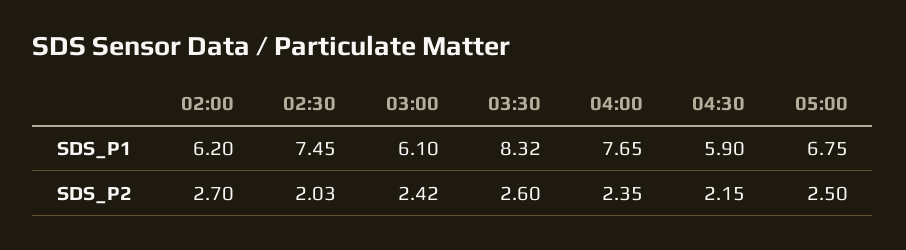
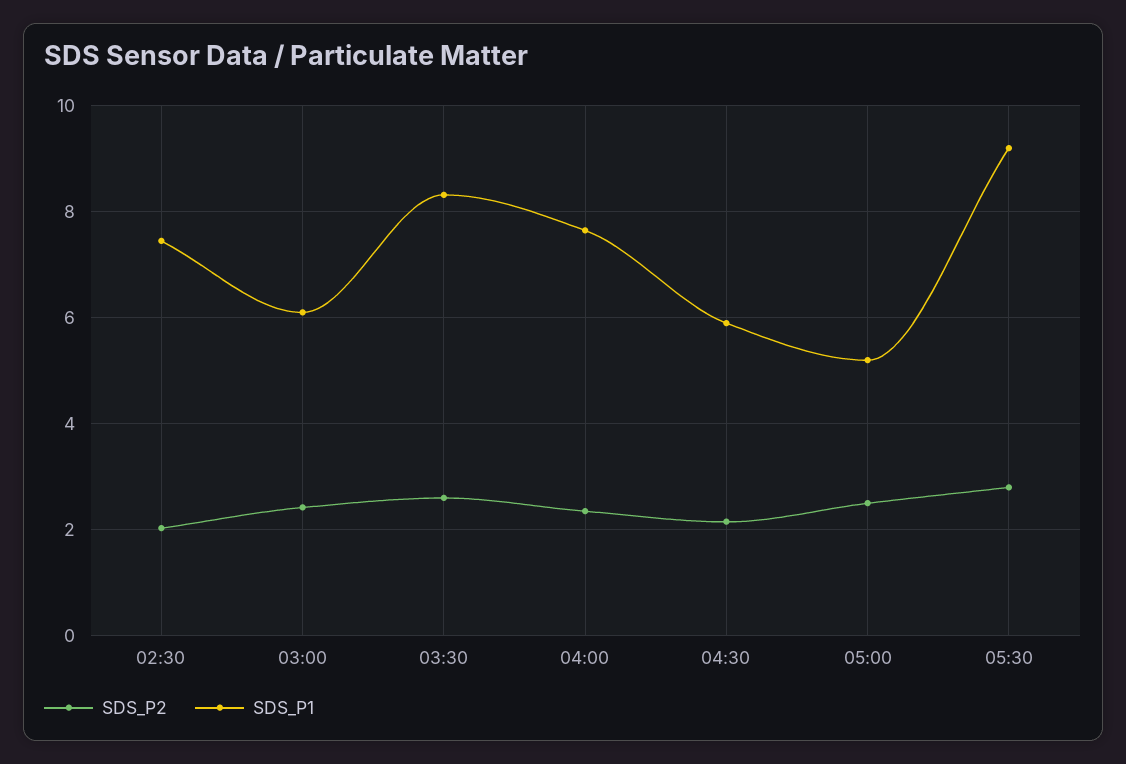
SDS_P1, 02:00: 6.2 -> none
SDS_P1, 05:00: 6.75 -> 5.2
SDS_P2, 02:00: 2.7 -> none
SDS_P2, 05:30: none -> 2.8
SDS_P1, 05:30: none -> 9.2

